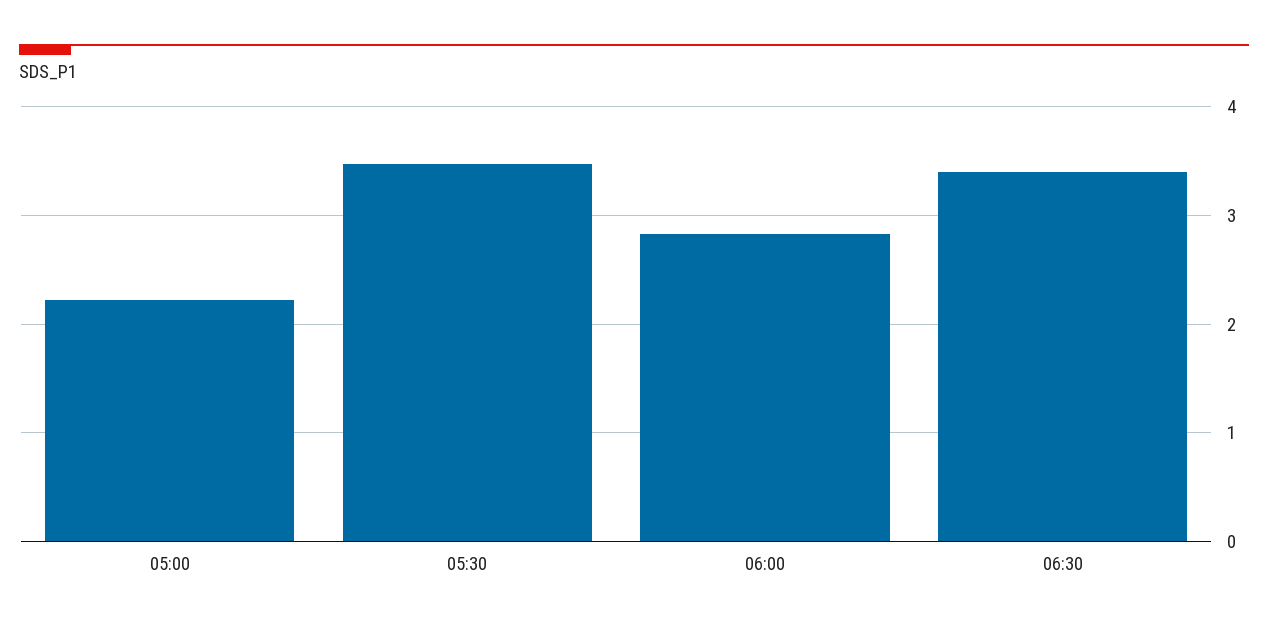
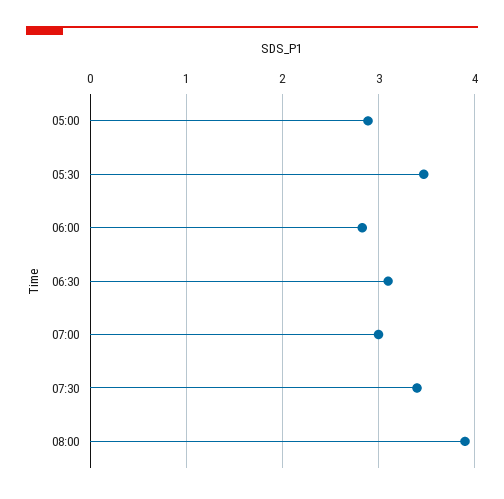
05:00: 2.2 -> 2.9
06:30: 3.4 -> 3.1
07:00: none -> 3
07:30: none -> 3.4
08:00: none -> 3.9

